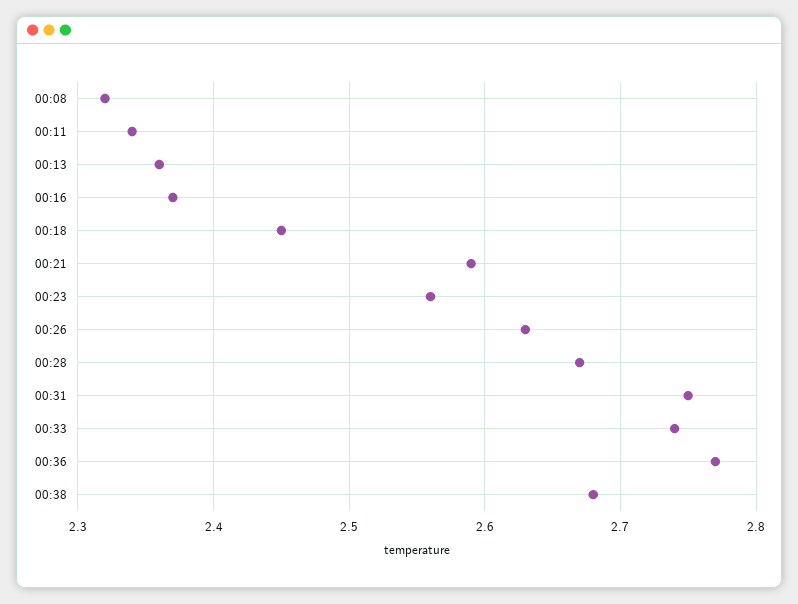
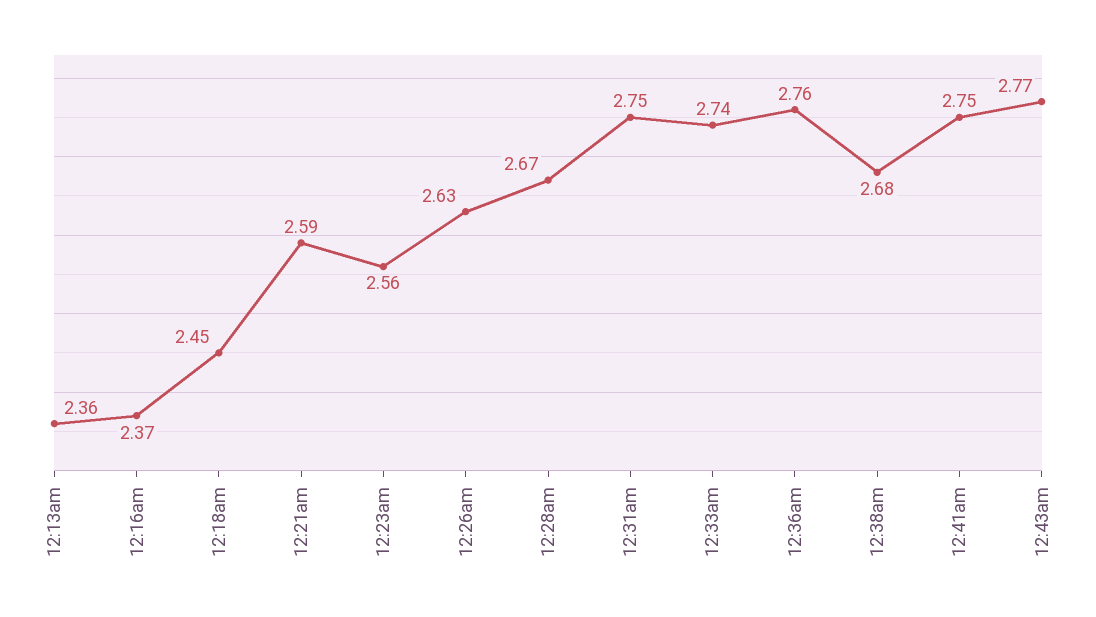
00:08: 2.32 -> none
00:11: 2.34 -> none
00:36: 2.77 -> 2.76
12:41am: none -> 2.75
12:43am: none -> 2.77

